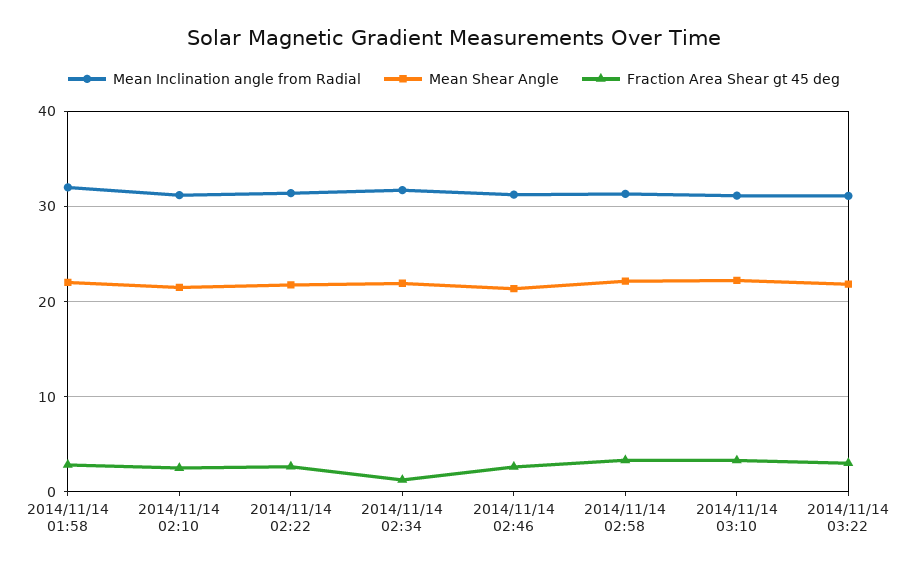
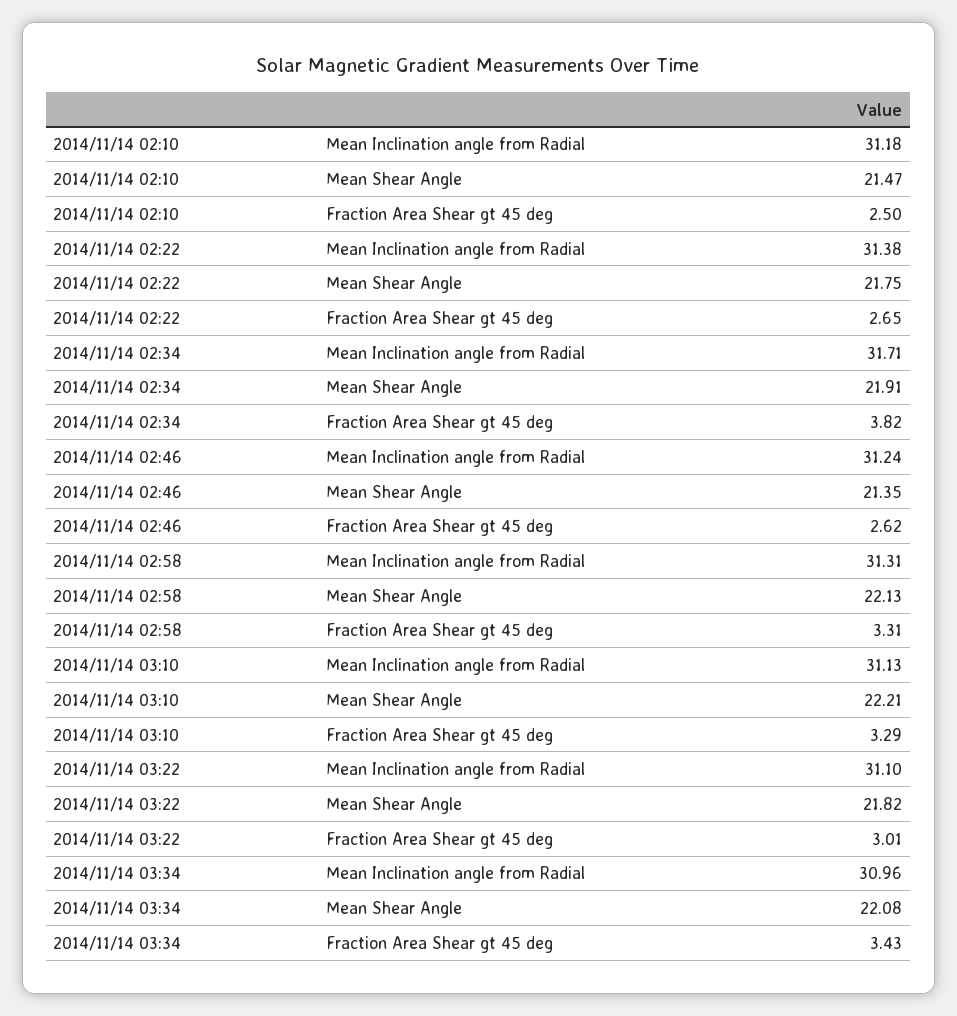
Mean Inclination angle from Radial, 2014/11/14 01:58: 32 -> none
Mean Shear Angle, 2014/11/14 01:58: 22 -> none
Fraction Area Shear gt 45 deg, 2014/11/14 01:58: 3 -> none
Fraction Area Shear gt 45 deg, 2014/11/14 02:34: 1 -> 3.82
Mean Inclination angle from Radial, 2014/11/14 03:34: none -> 30.96
Mean Shear Angle, 2014/11/14 03:34: none -> 22.08
Fraction Area Shear gt 45 deg, 2014/11/14 03:34: none -> 3.43

